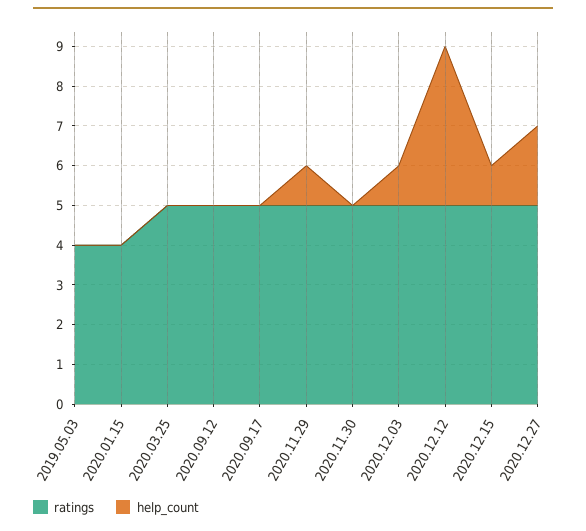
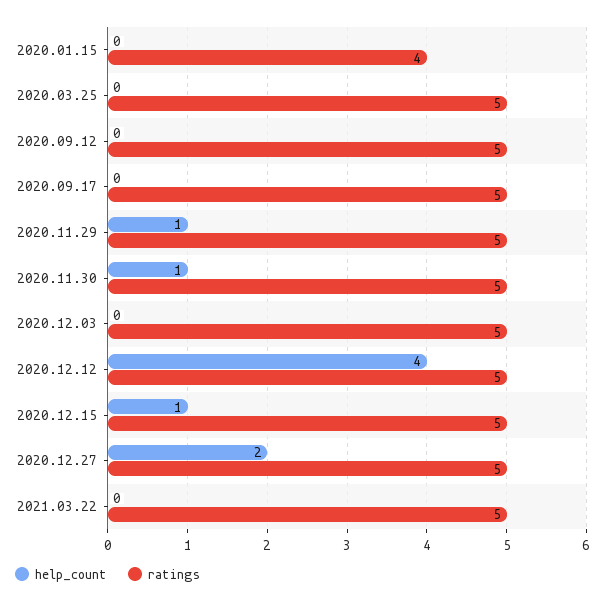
ratings, 2019.05.03: 4 -> none
help_count, 2019.05.03: 0 -> none
help_count, 2020.11.30: 0 -> 1
help_count, 2020.12.03: 1 -> 0
help_count, 2021.03.22: none -> 0
ratings, 2021.03.22: none -> 5

